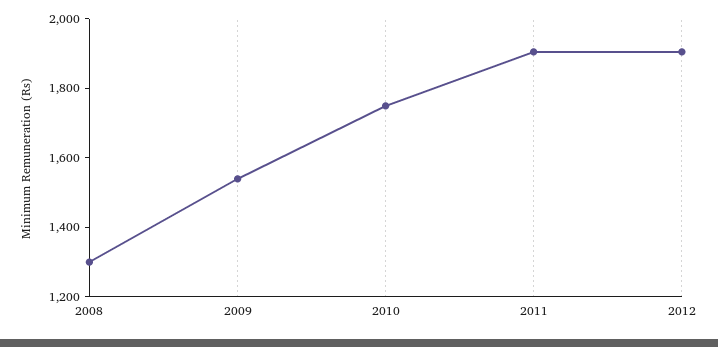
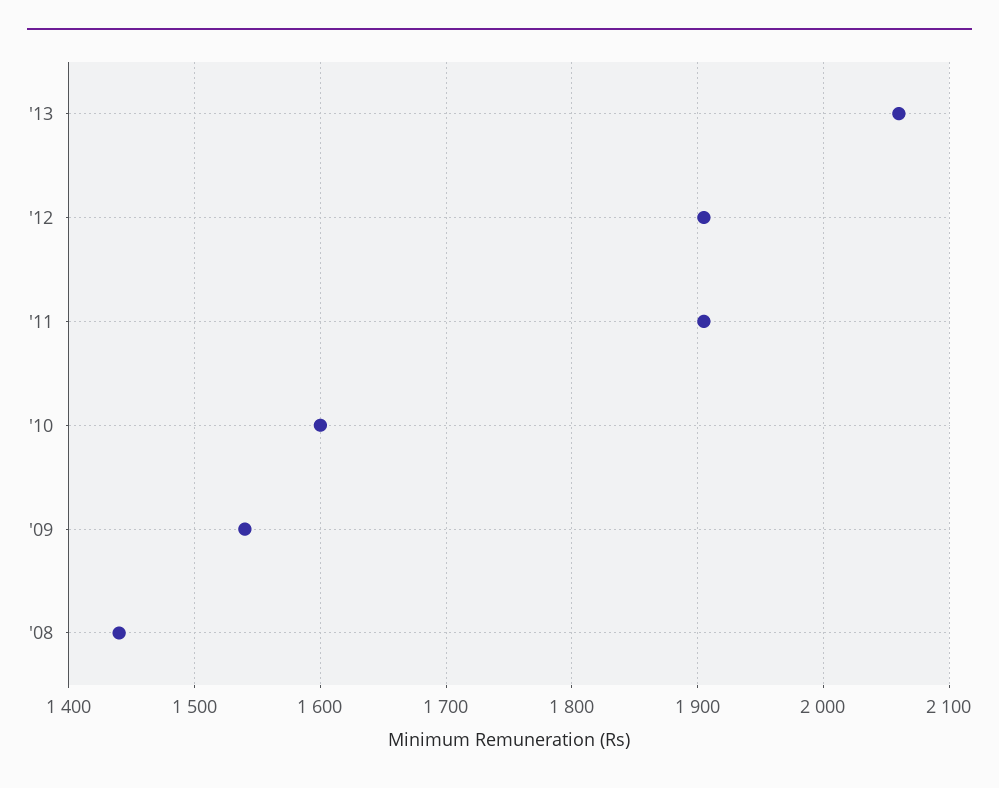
2008: 1300 -> 1440
2010: 1750 -> 1600
'13: none -> 2060

